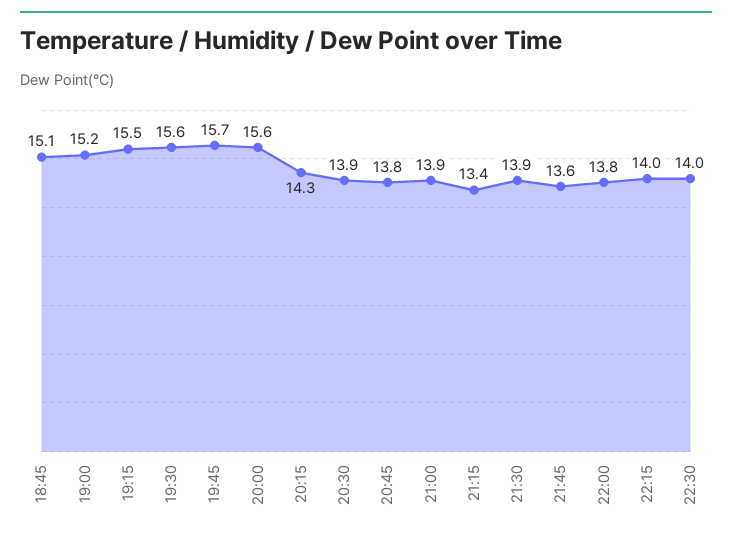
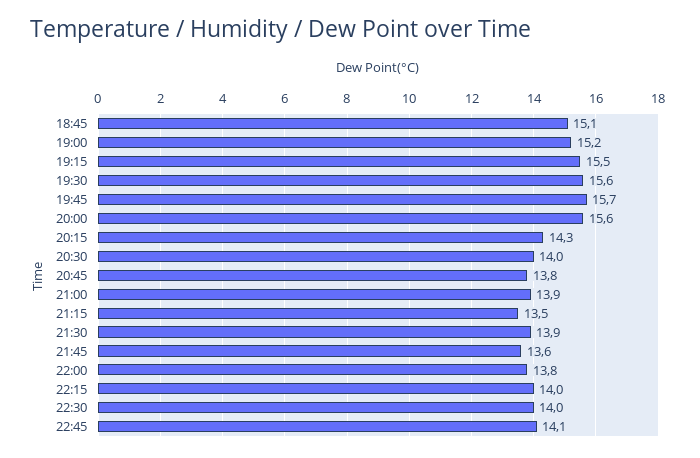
20:30: 13.9 -> 14
21:15: 13.4 -> 13.5
22:45: none -> 14.1

